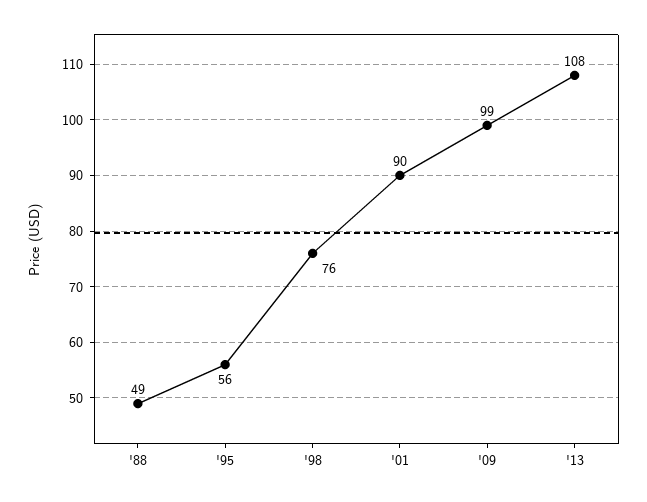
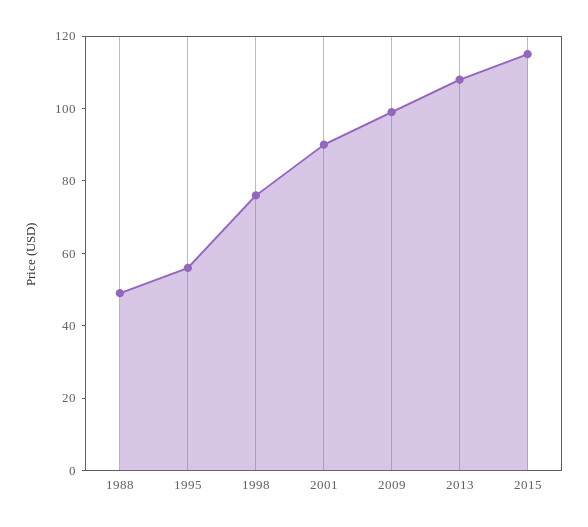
2015: none -> 115

